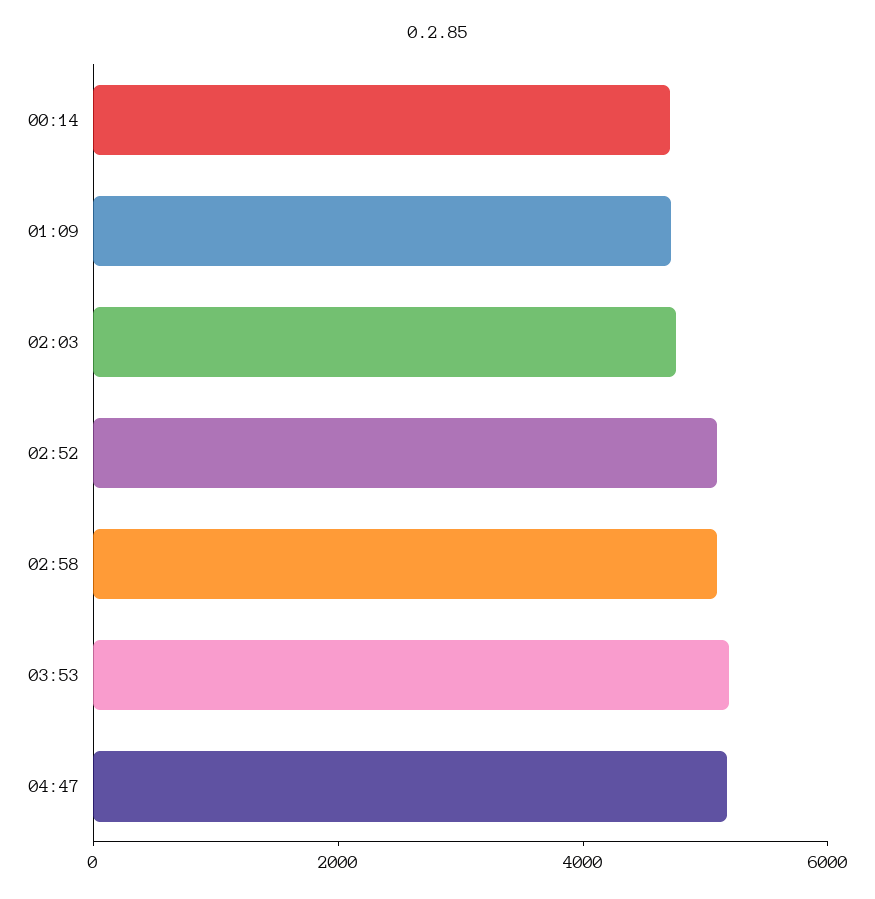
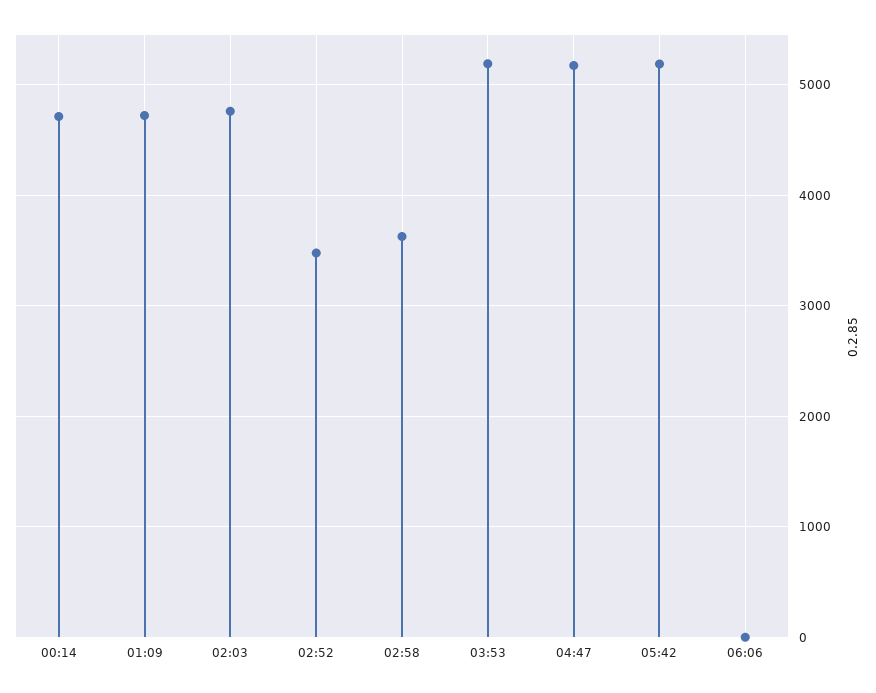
02:52: 5000 -> 3500
02:58: 5000 -> 3600
05:42: none -> 5200
06:06: none -> 0

